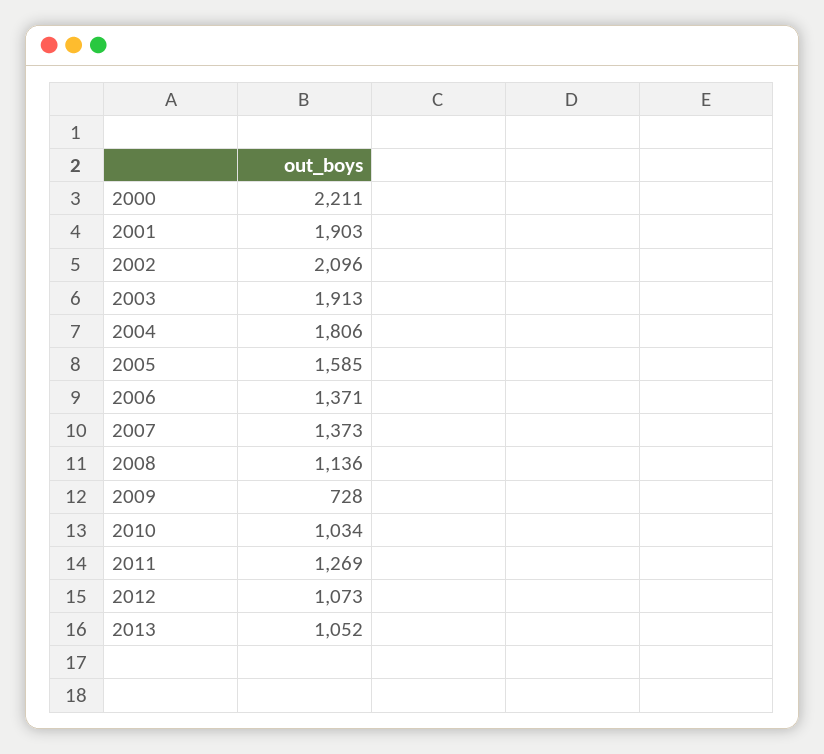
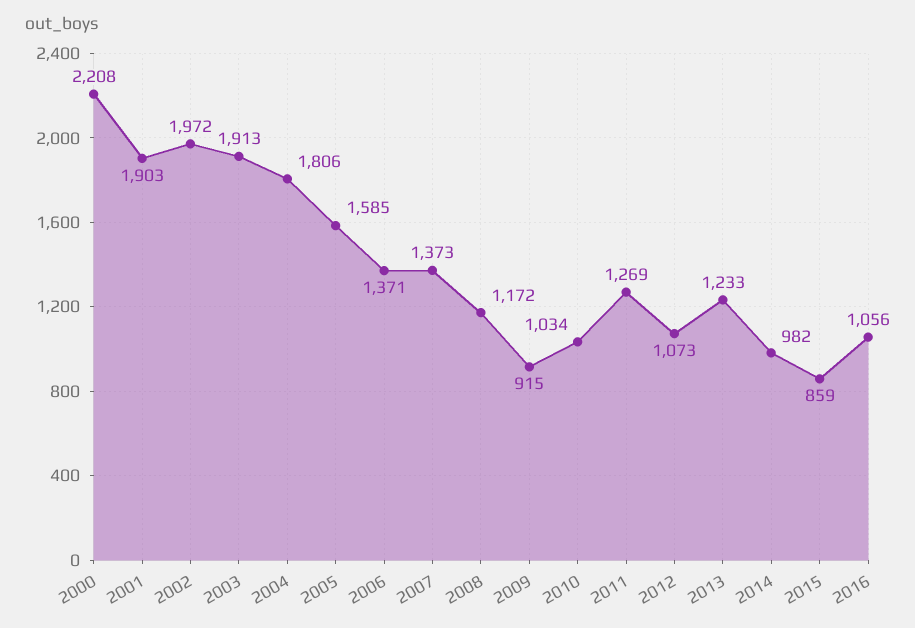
2000: 2211 -> 2208
2002: 2096 -> 1972
2008: 1136 -> 1172
2009: 728 -> 915
2013: 1052 -> 1233
2014: none -> 982
2015: none -> 859
2016: none -> 1056

